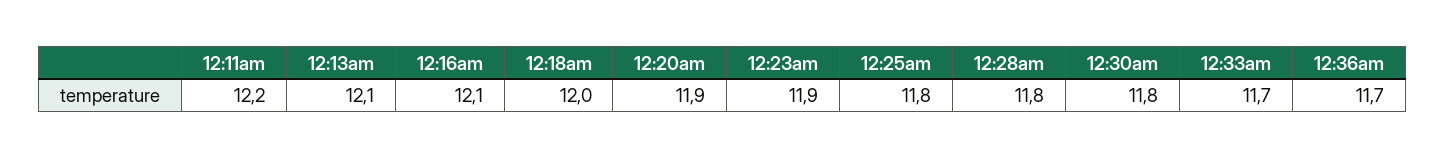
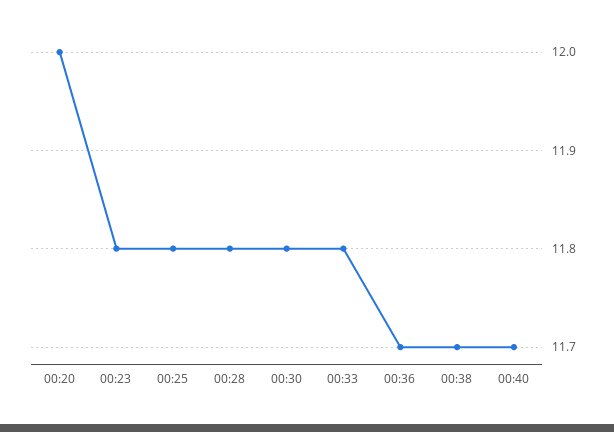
12:11am: 12.2 -> none
12:13am: 12.1 -> none
12:16am: 12.1 -> none
12:18am: 12 -> none
12:20am: 11.9 -> 12
12:23am: 11.9 -> 11.8
12:33am: 11.7 -> 11.8
00:38: none -> 11.7
00:40: none -> 11.7

